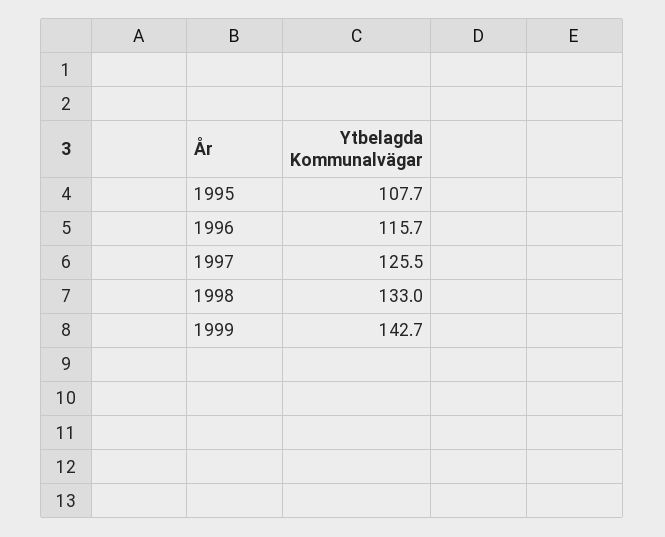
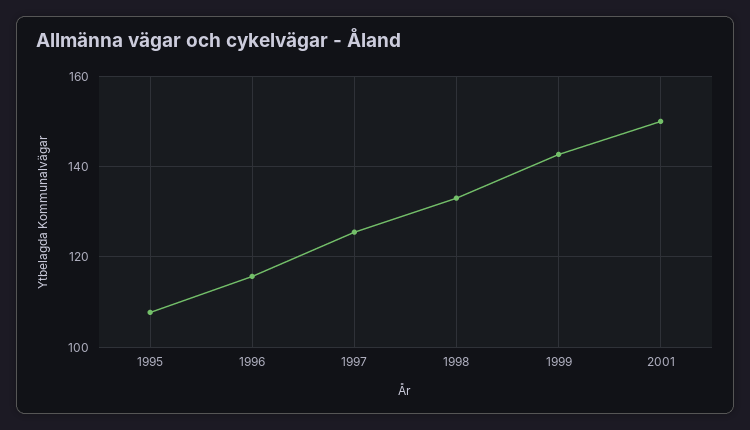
2001: none -> 150

